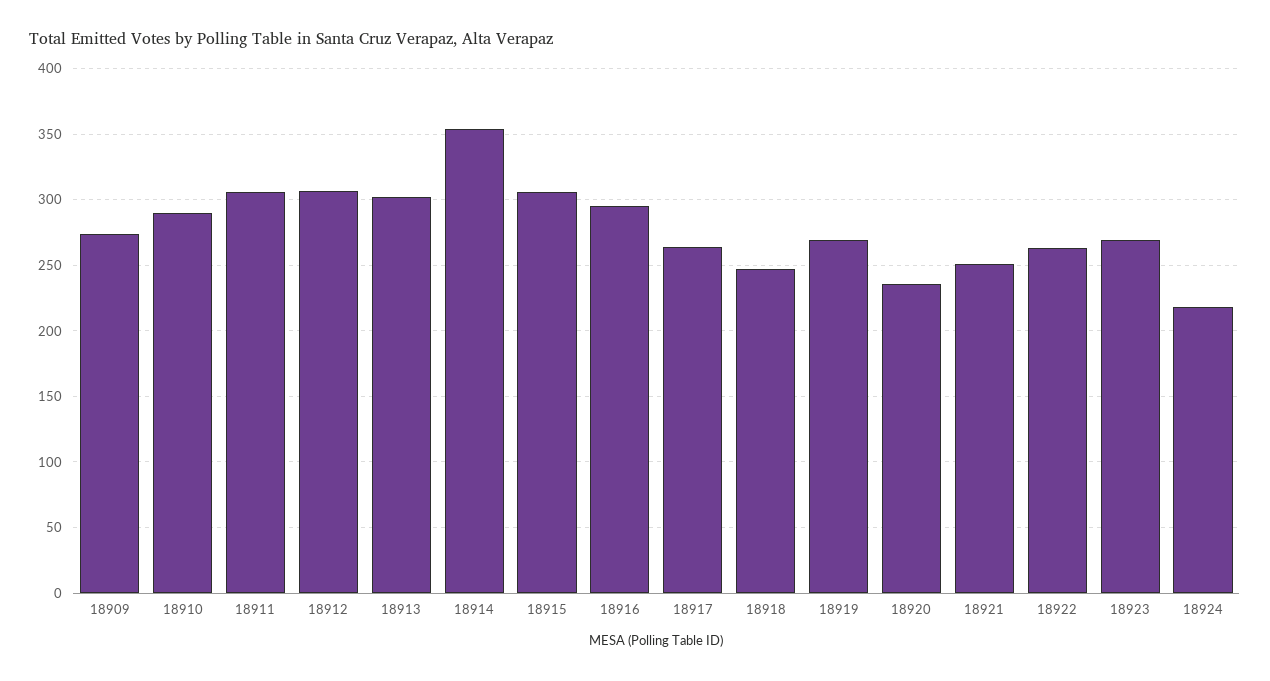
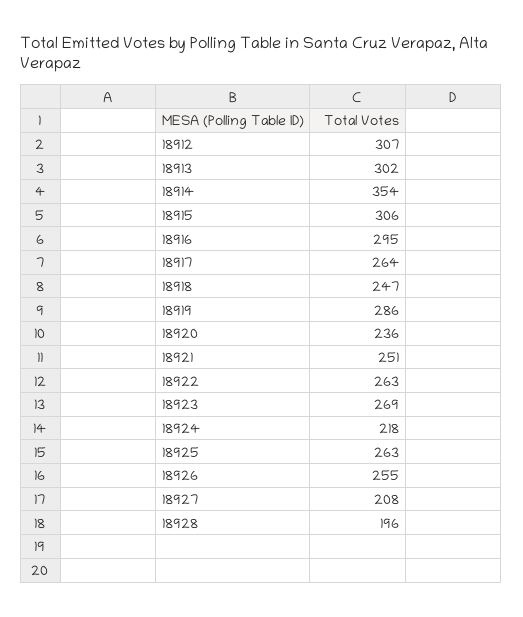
18909: 275 -> none
18910: 290 -> none
18911: 305 -> none
18919: 270 -> 286
18925: none -> 263
18926: none -> 255
18927: none -> 208
18928: none -> 196

